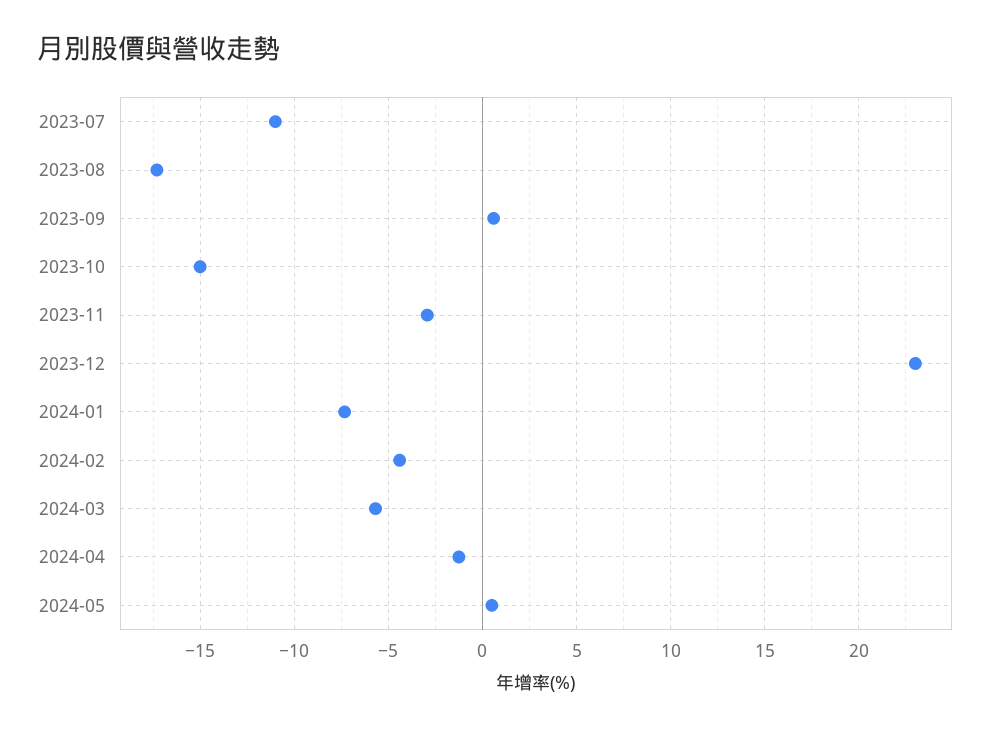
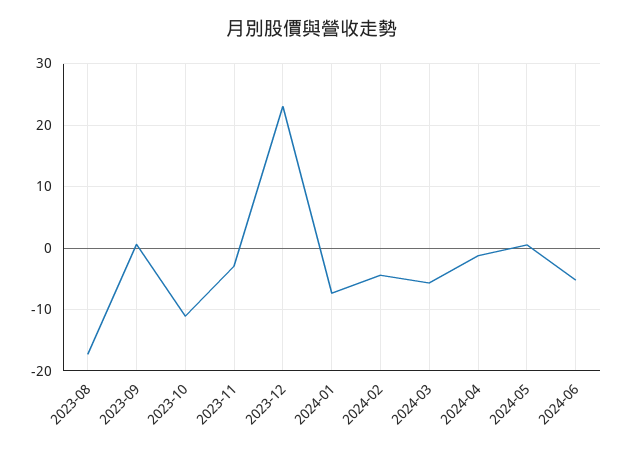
2023-07: -11 -> none
2023-10: -15 -> -11
2024-06: none -> -5

